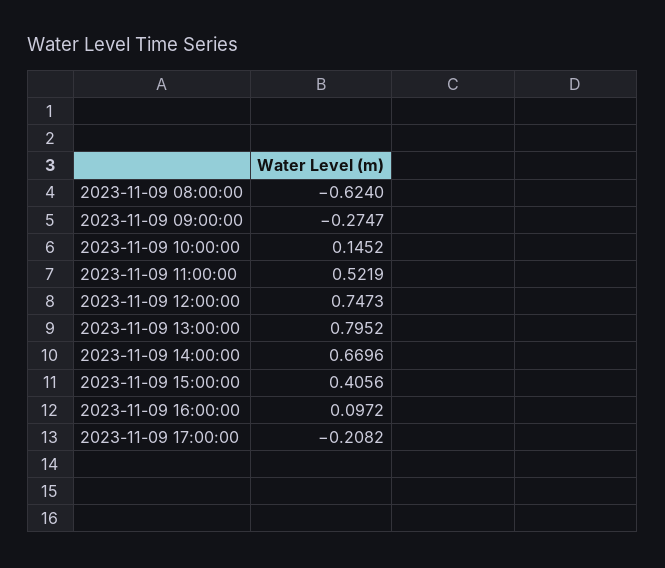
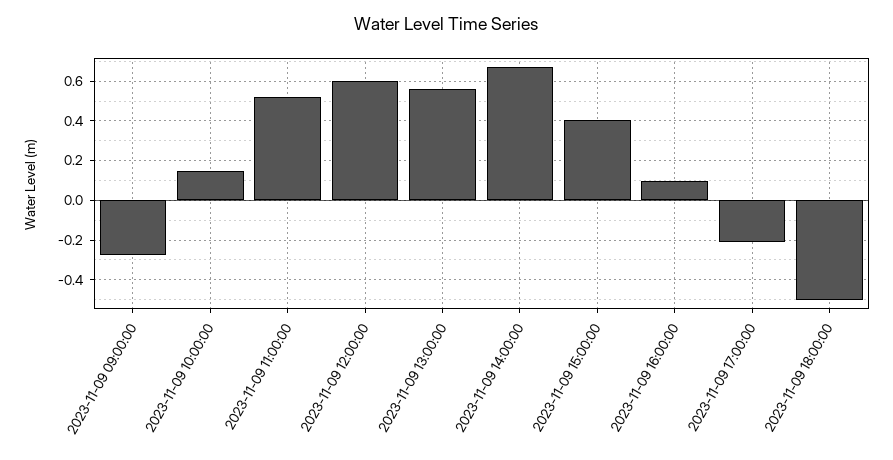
2023-11-09 08:00:00: -0.624 -> none
2023-11-09 12:00:00: 0.7473 -> 0.6
2023-11-09 13:00:00: 0.7952 -> 0.55
2023-11-09 18:00:00: none -> -0.5

